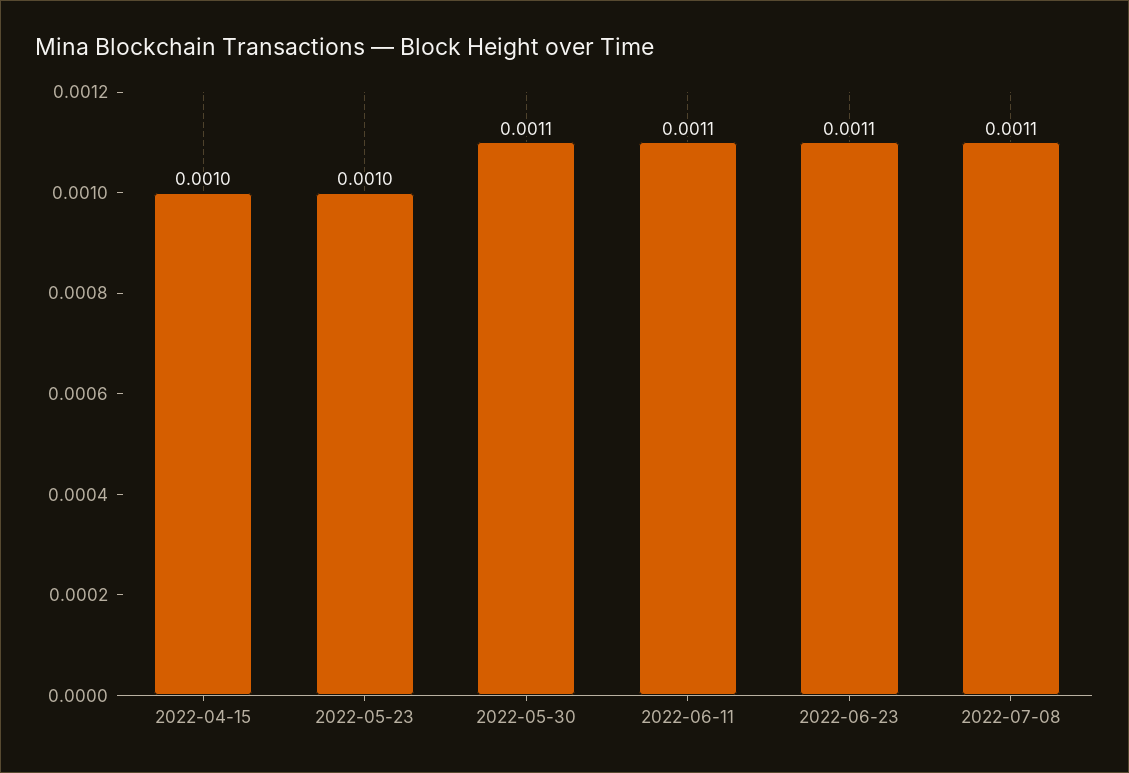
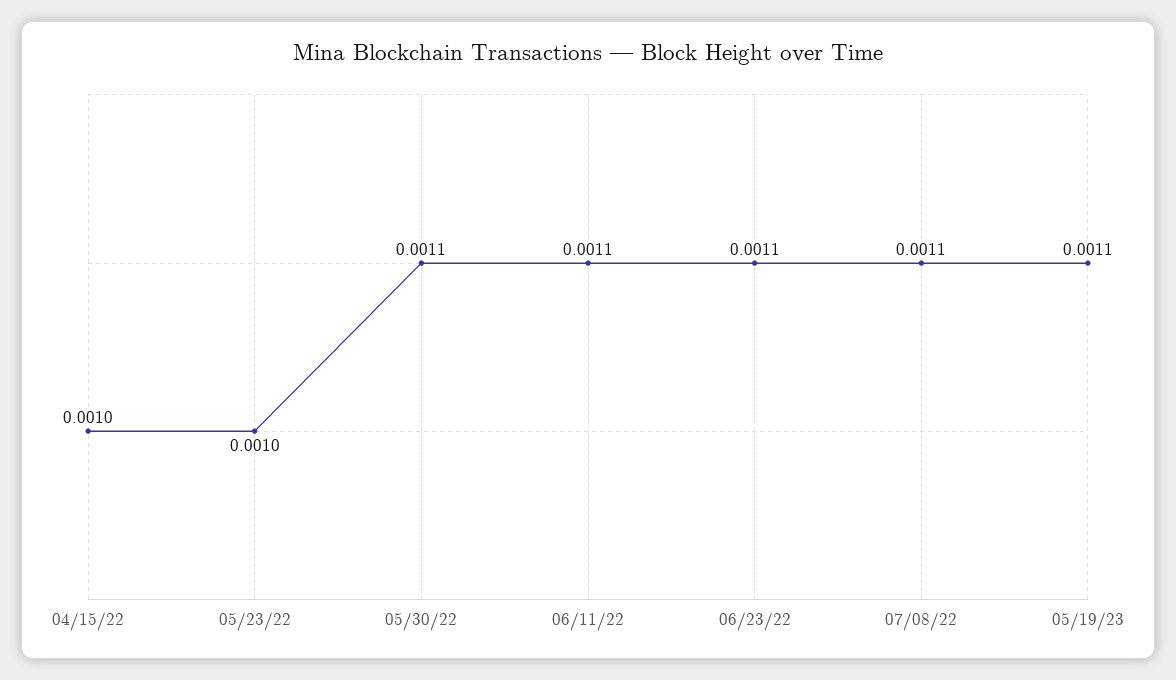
05/19/23: none -> 0.0011

